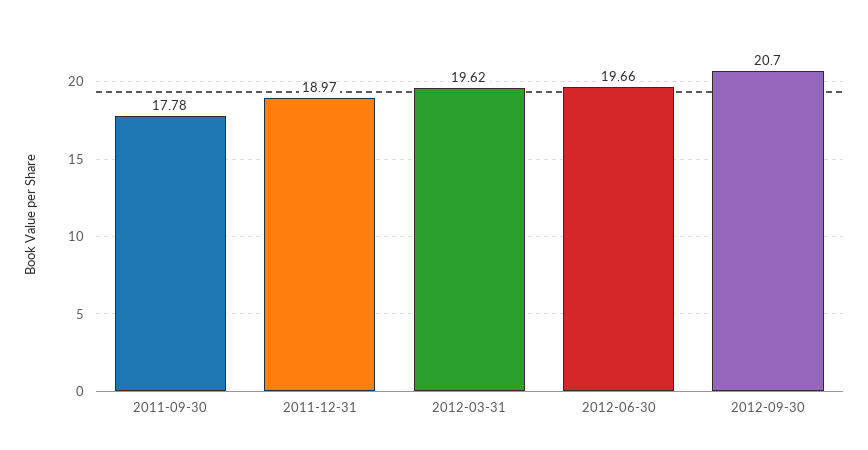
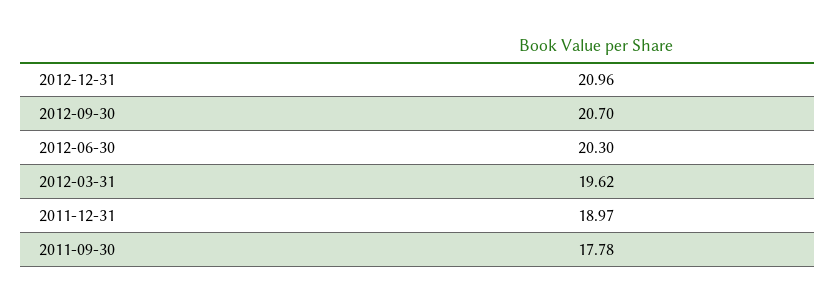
2012-06-30: 19.66 -> 20.3
2012-12-31: none -> 20.96

